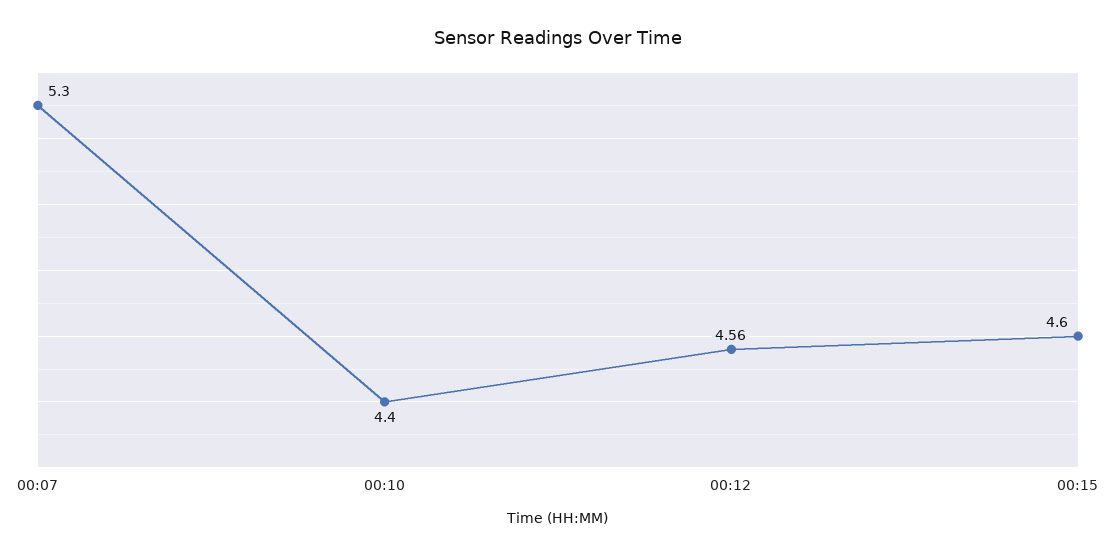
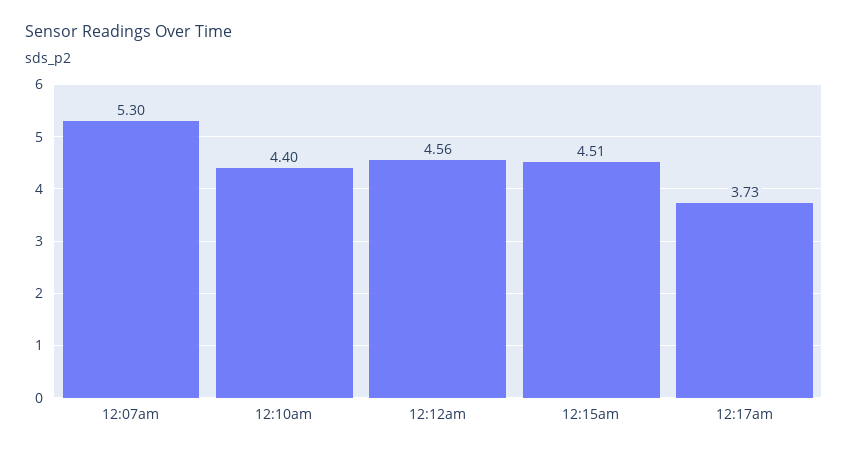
00:15: 4.6 -> 4.51
12:17am: none -> 3.73

